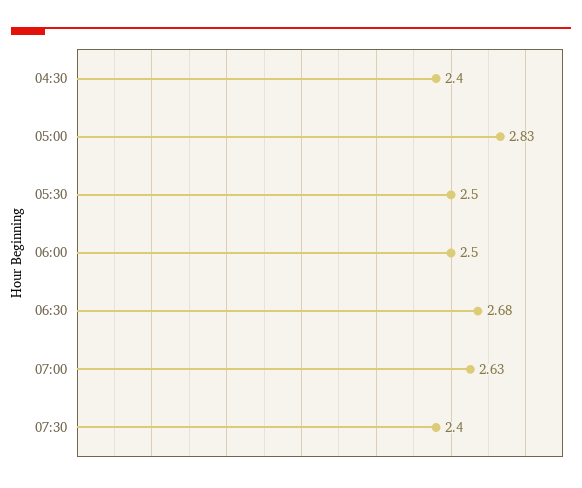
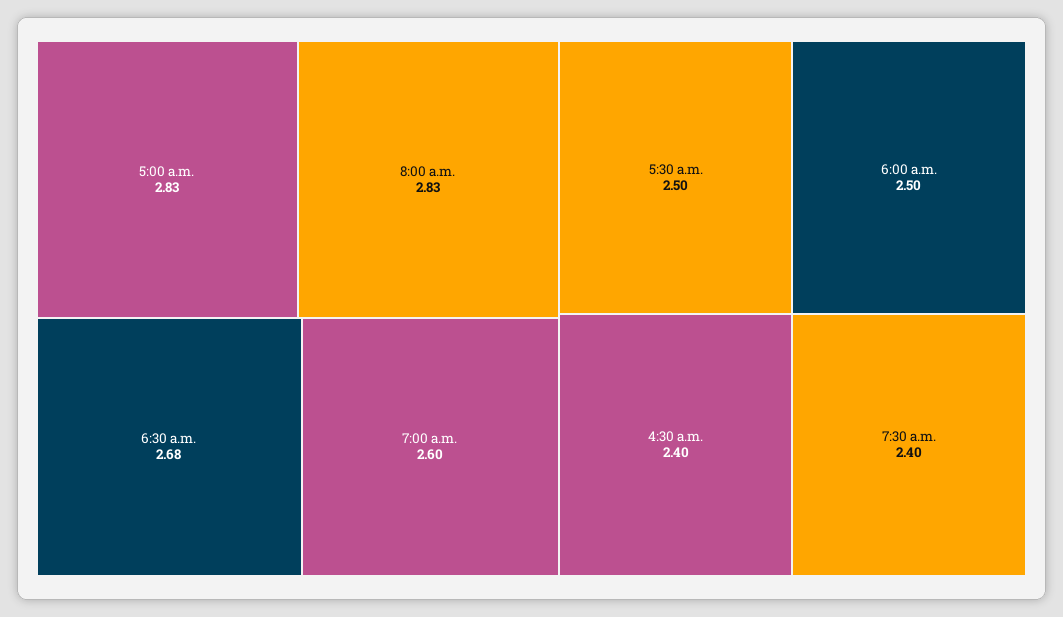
07:00: 2.63 -> 2.6
8:00 a.m.: none -> 2.83

